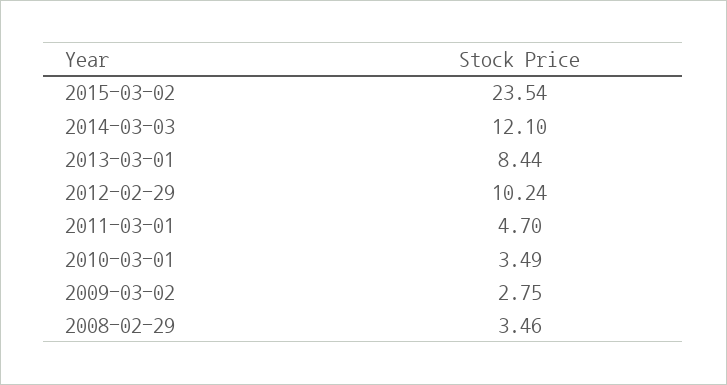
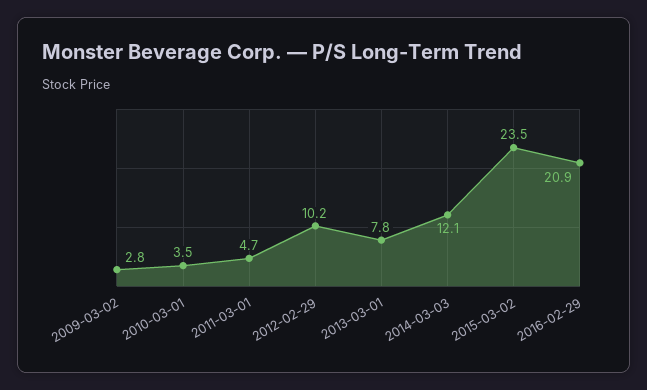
2013-03-01: 8.44 -> 7.8
2008-02-29: 3.46 -> none
2016-02-29: none -> 20.9

